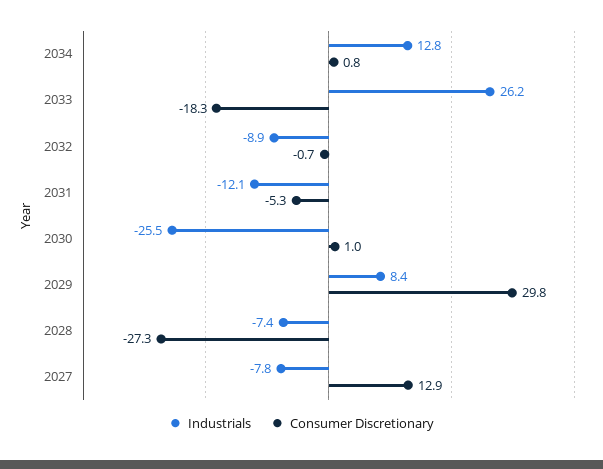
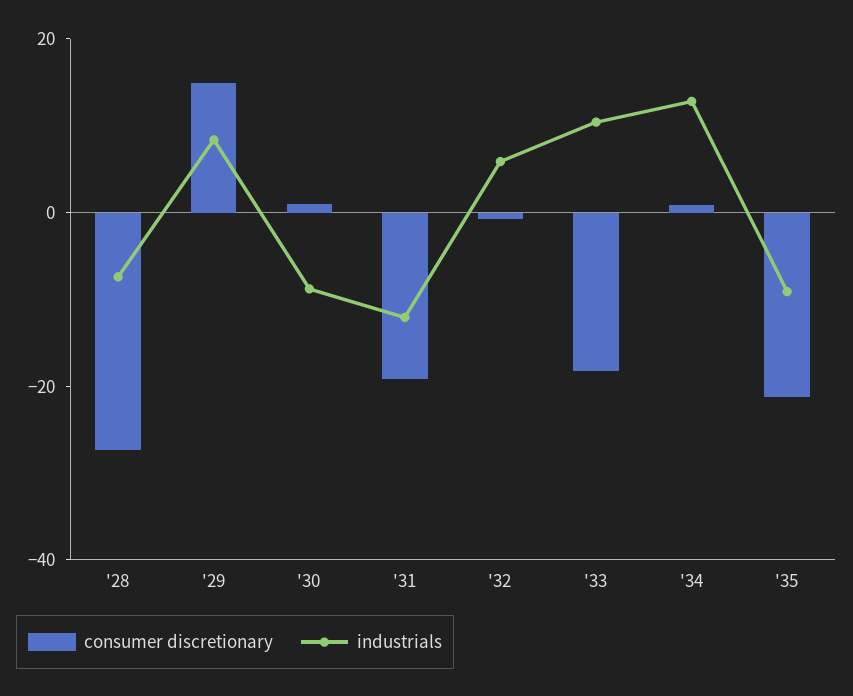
Industrials, 2033: 26.2 -> 10
Industrials, 2032: -8.9 -> 5
Consumer Discretionary, 2031: -5.3 -> -20
Industrials, 2030: -25.5 -> -10
Consumer Discretionary, 2029: 29.8 -> 15
Industrials, 2027: -7.8 -> none
Consumer Discretionary, 2027: 12.9 -> none
Consumer Discretionary, '35: none -> -20
Industrials, '35: none -> -10

